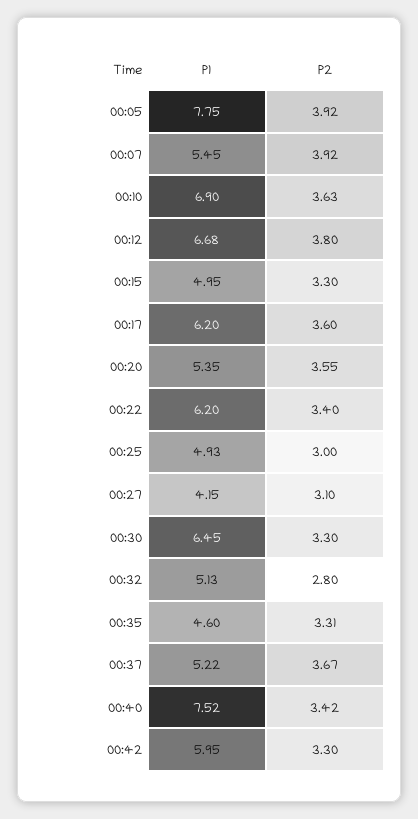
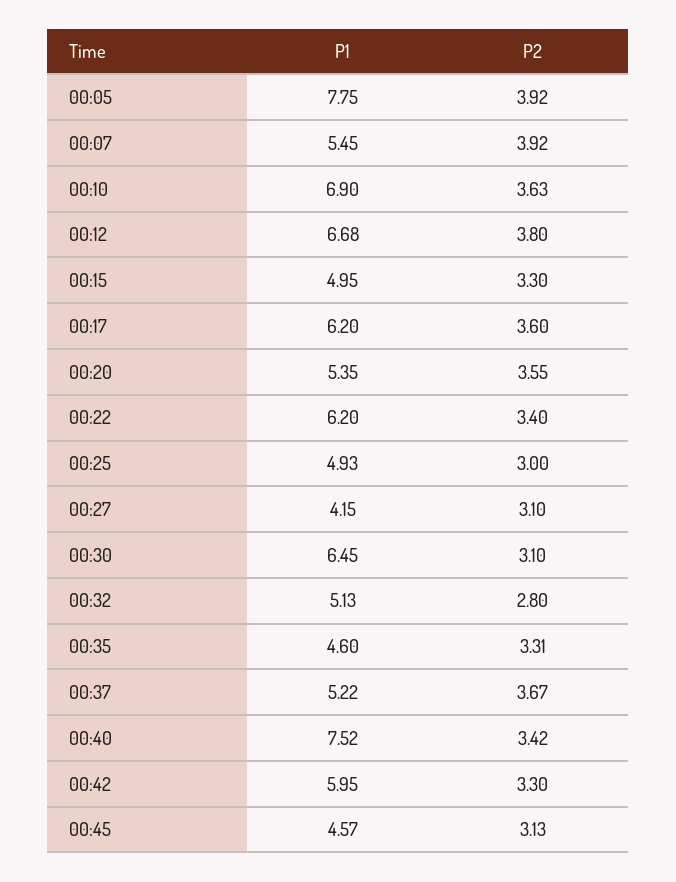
P2, 00:30: 3.3 -> 3.1
P1, 00:45: none -> 4.57
P2, 00:45: none -> 3.13

